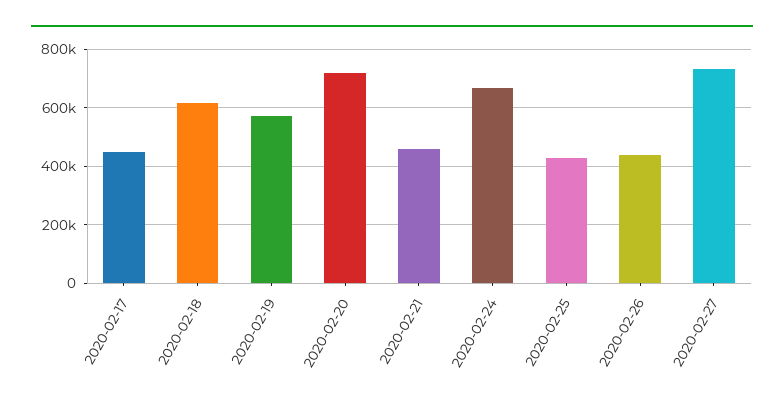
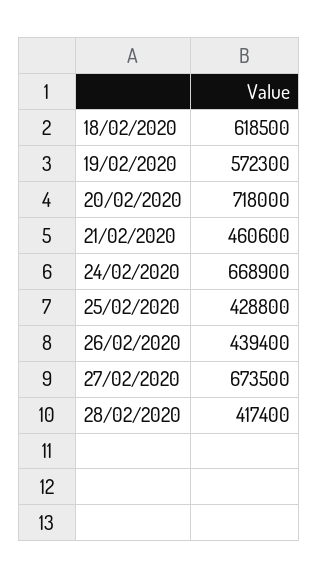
2020-02-17: 450000 -> none
2020-02-27: 725000 -> 673500
28/02/2020: none -> 417400

